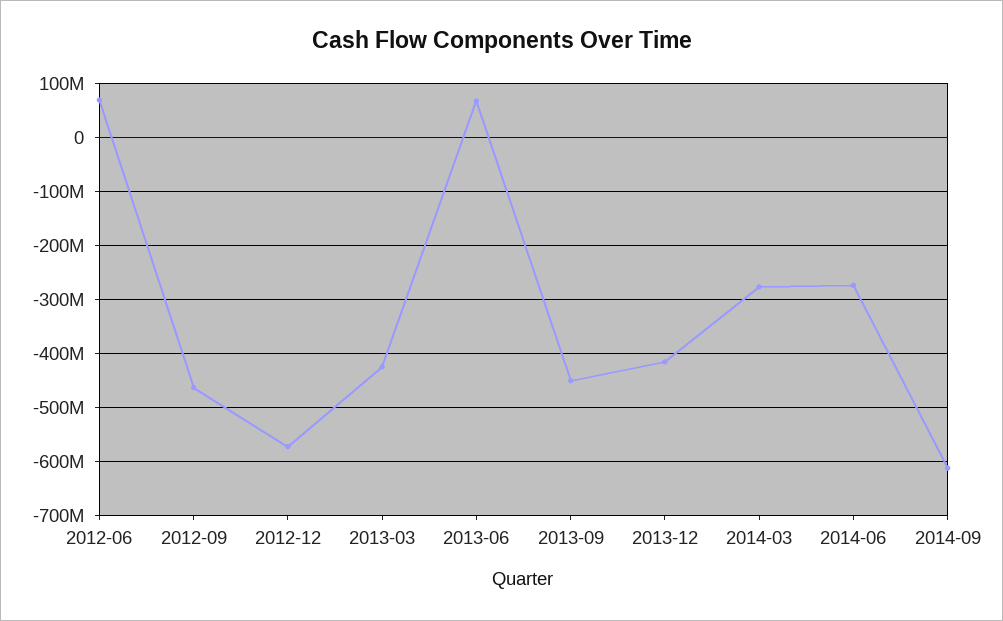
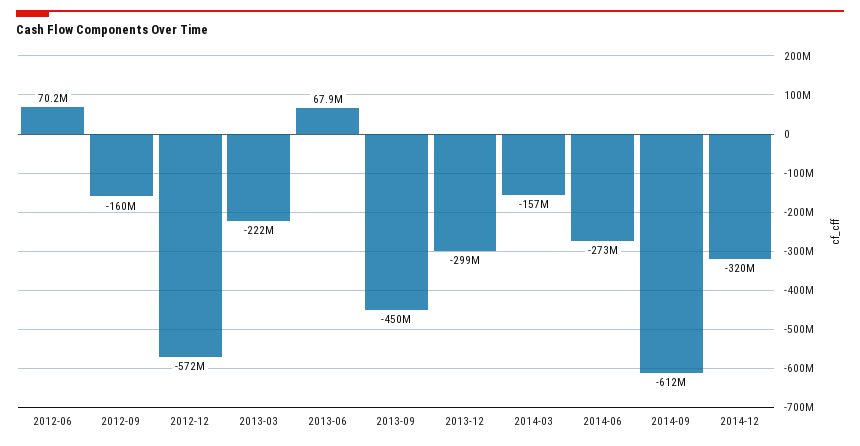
2012-09: -460000000 -> -160000000
2013-03: -420000000 -> -222000000
2013-12: -420000000 -> -299000000
2014-03: -280000000 -> -157000000
2014-12: none -> -320000000

